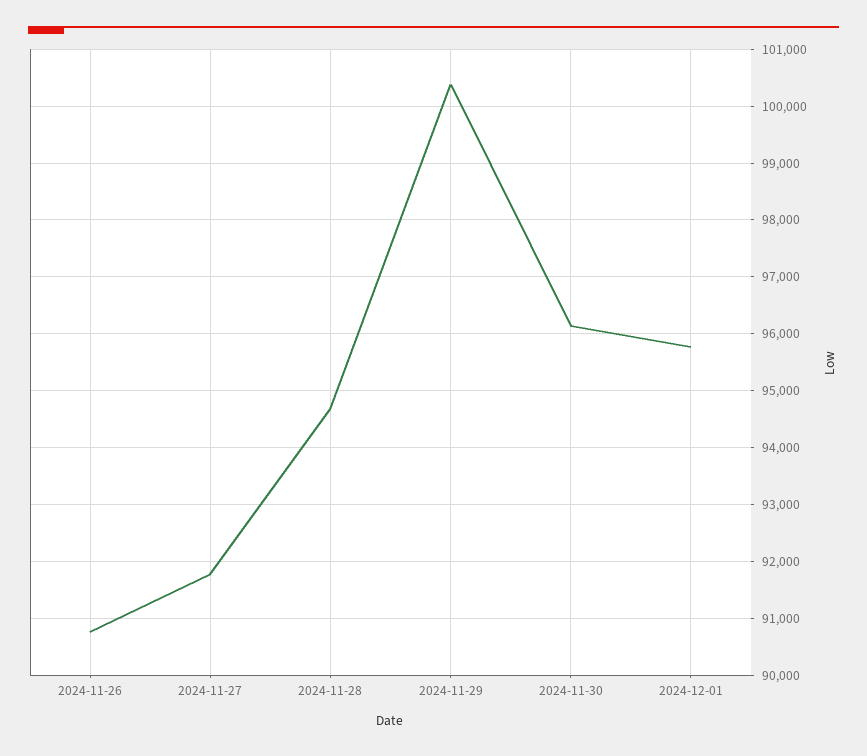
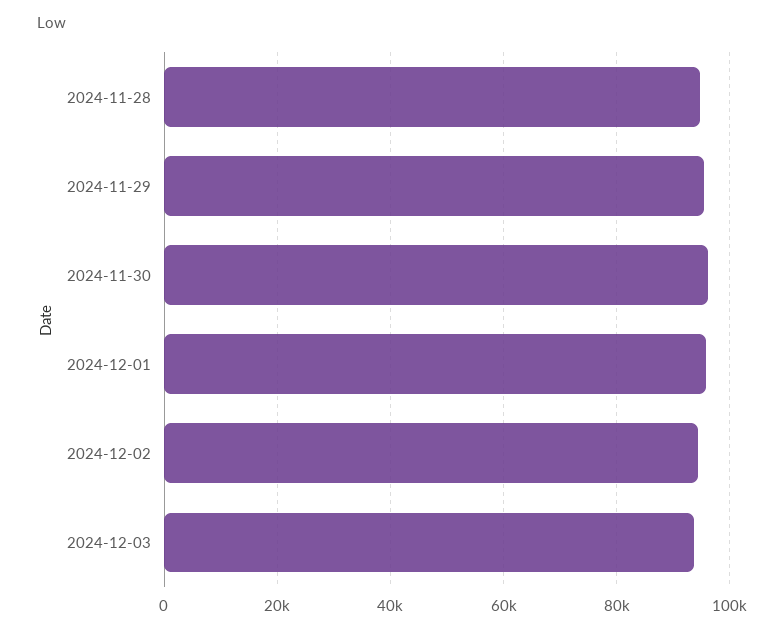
2024-11-26: 90800 -> none
2024-11-27: 91800 -> none
2024-11-29: 100400 -> 96000
2024-12-02: none -> 94000
2024-12-03: none -> 94000

